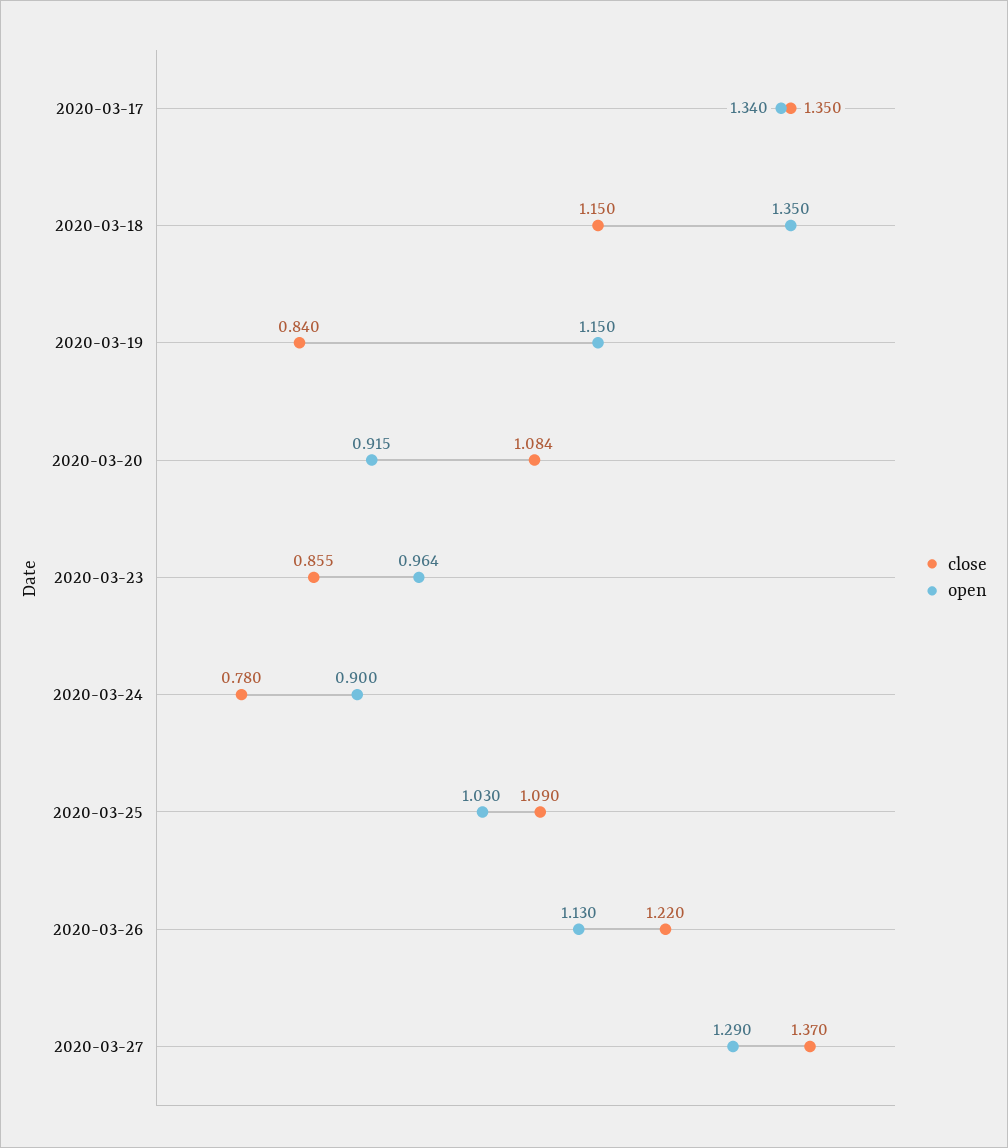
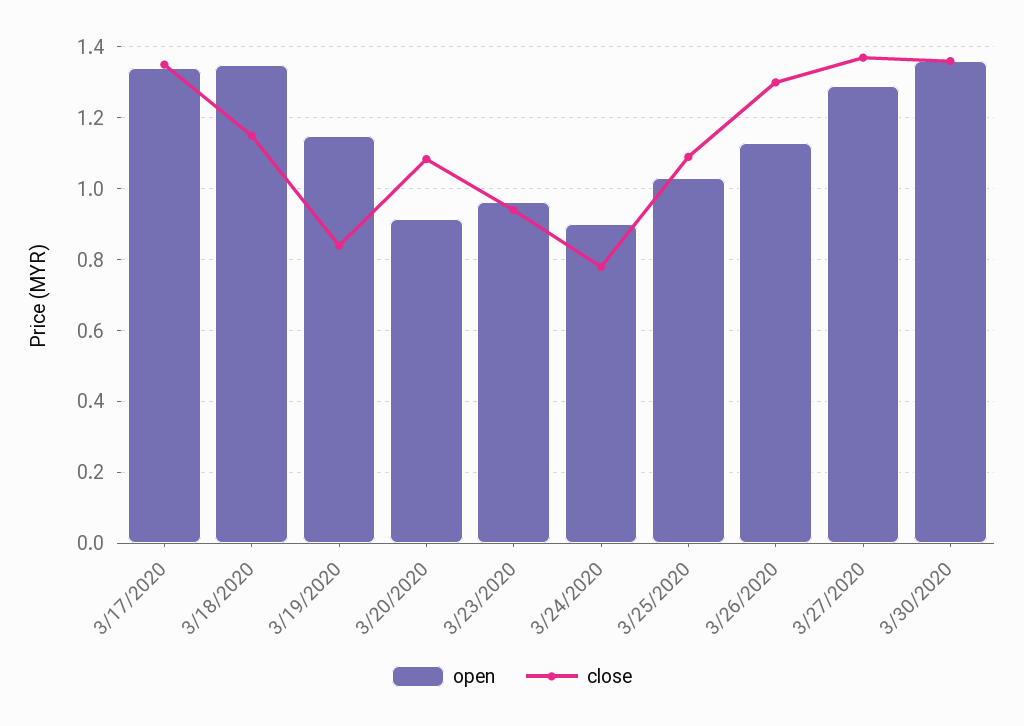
close, 2020-03-23: 0.855 -> 0.94
close, 2020-03-26: 1.22 -> 1.3
open, 3/30/2020: none -> 1.36
close, 3/30/2020: none -> 1.36

